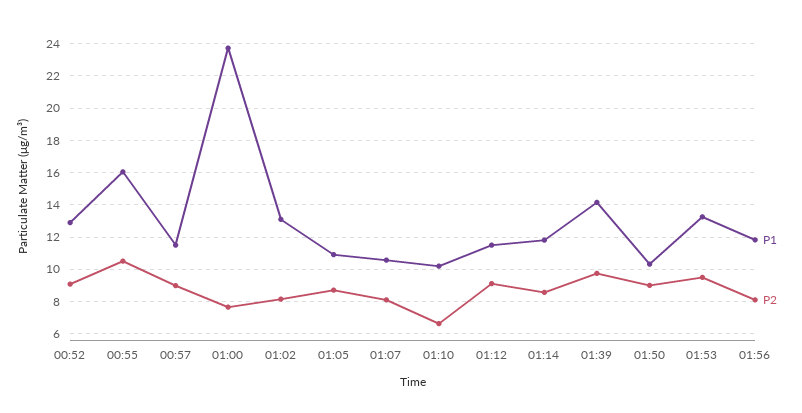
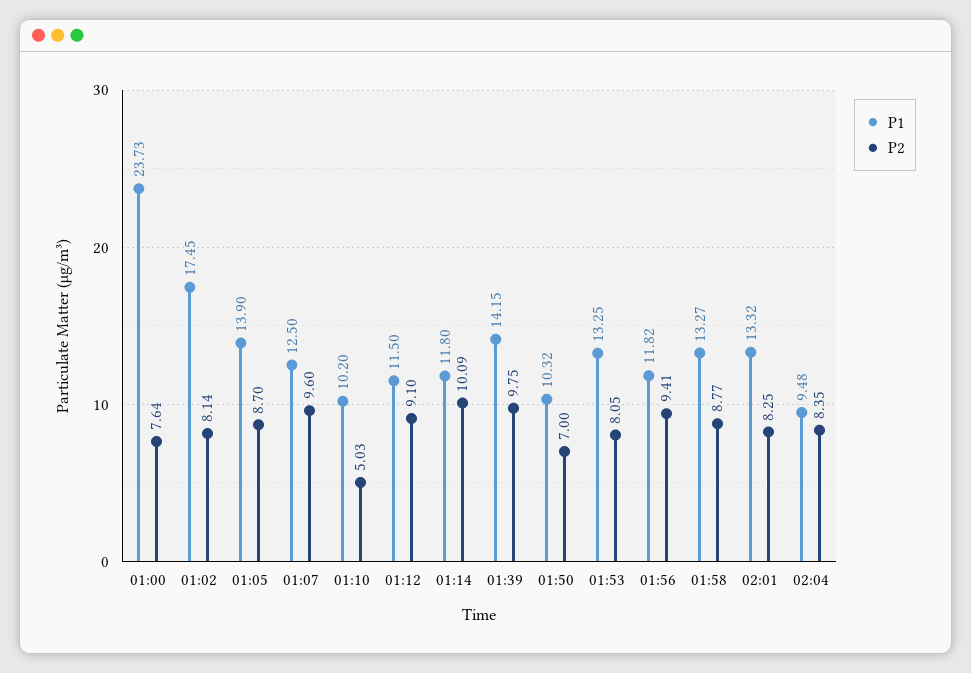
P1, 00:52: 13 -> none
P2, 00:52: 9 -> none
P1, 00:55: 16 -> none
P2, 00:55: 10.5 -> none
P1, 00:57: 11.5 -> none
P2, 00:57: 9 -> none
P1, 01:02: 13 -> 17.45
P1, 01:05: 11 -> 13.9
P1, 01:07: 10.5 -> 12.5
P2, 01:07: 8 -> 9.6
P2, 01:10: 6.5 -> 5.03
P2, 01:14: 8.5 -> 10.09
P2, 01:50: 9 -> 7
P2, 01:53: 9.5 -> 8.05
P2, 01:56: 8 -> 9.41
P1, 01:58: none -> 13.27
P2, 01:58: none -> 8.77
P1, 02:01: none -> 13.32
P2, 02:01: none -> 8.25
P1, 02:04: none -> 9.48
P2, 02:04: none -> 8.35

